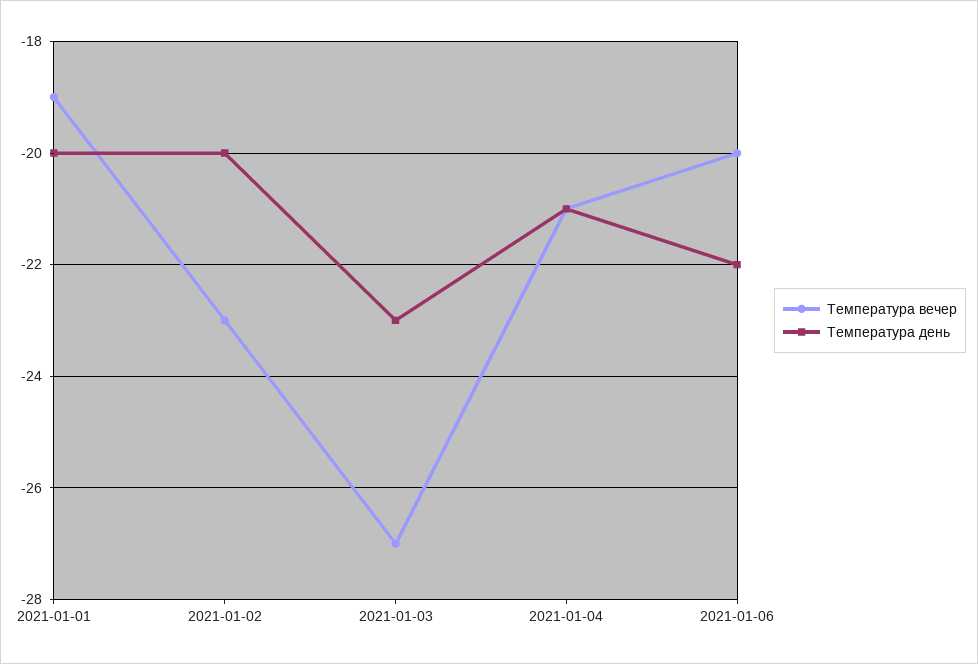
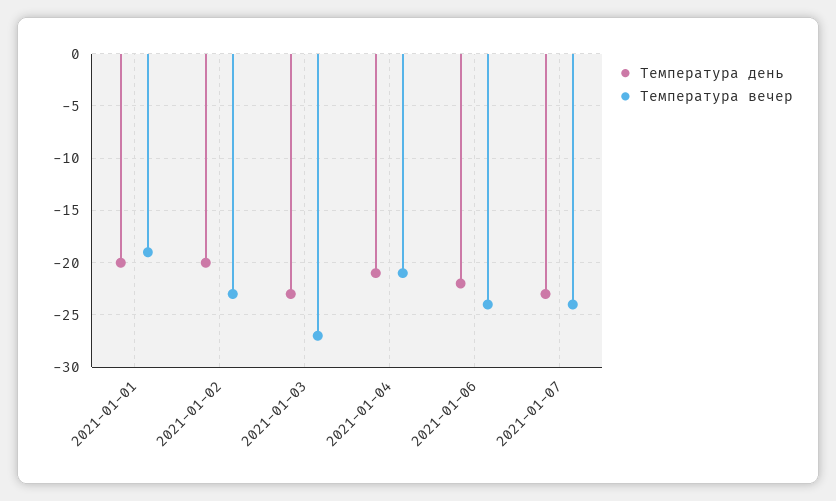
Температура вечер, 2021-01-06: -20 -> -24
Температура день, 2021-01-07: none -> -23
Температура вечер, 2021-01-07: none -> -24

